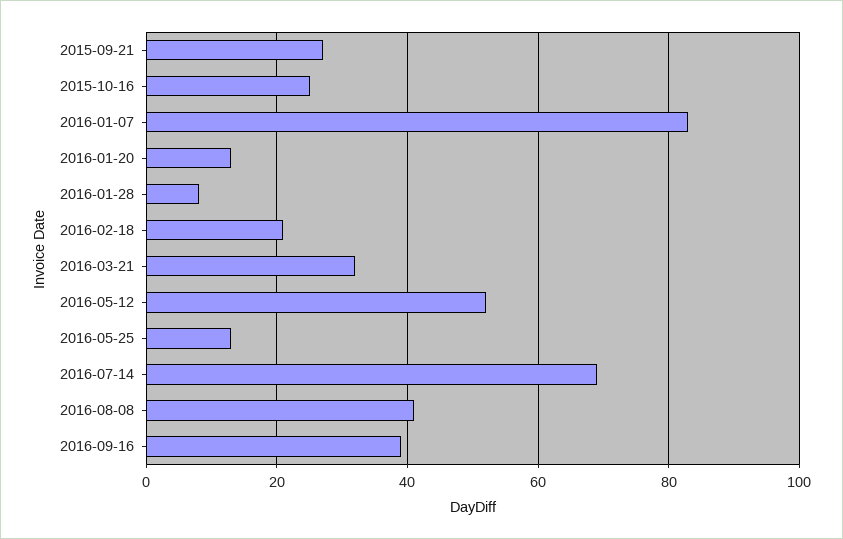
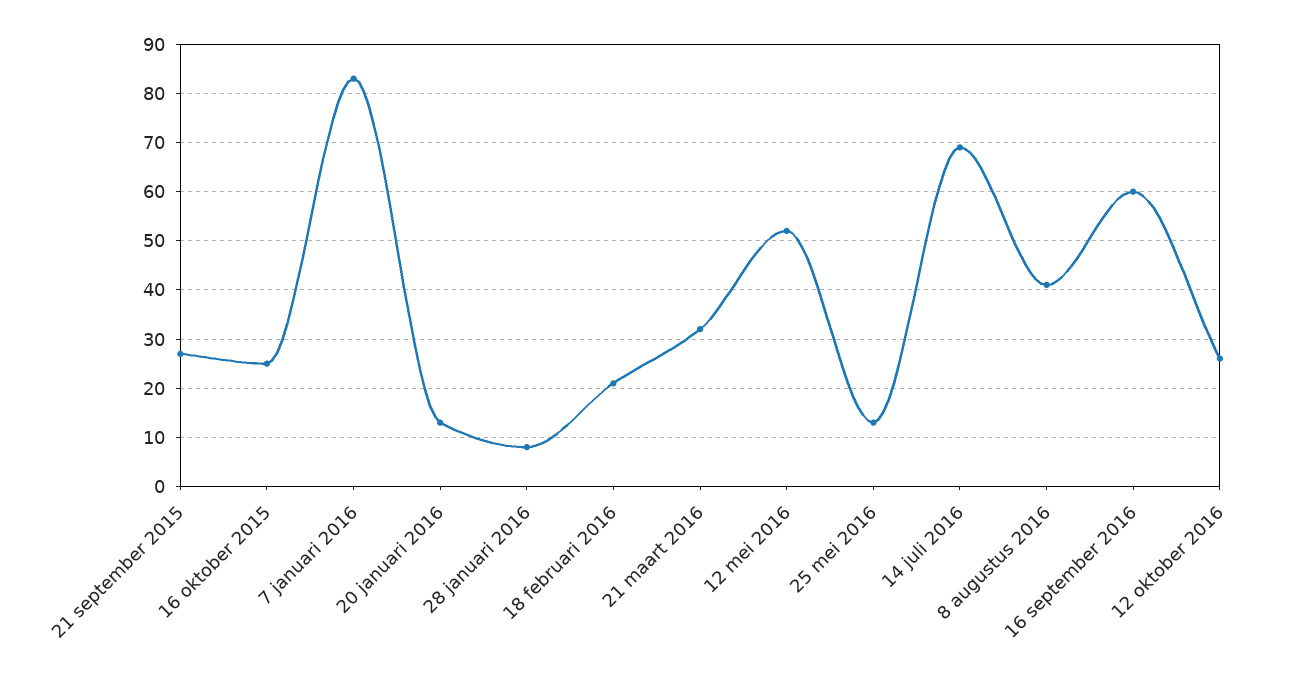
2016-09-16: 40 -> 60
12 oktober 2016: none -> 25

